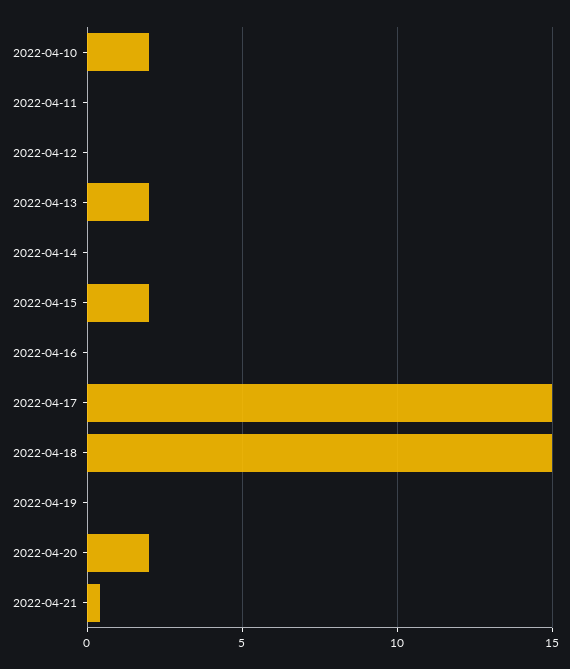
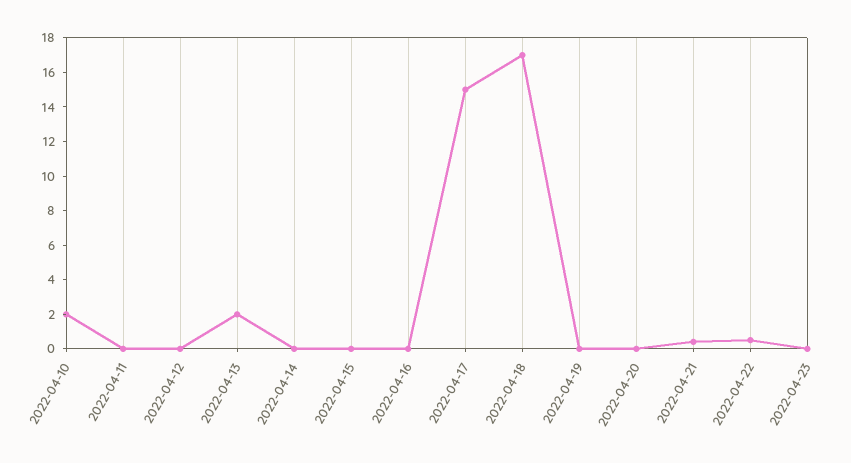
2022-04-15: 2 -> 0
2022-04-18: 15 -> 17
2022-04-20: 2 -> 0
2022-04-22: none -> 0.5
2022-04-23: none -> 0

